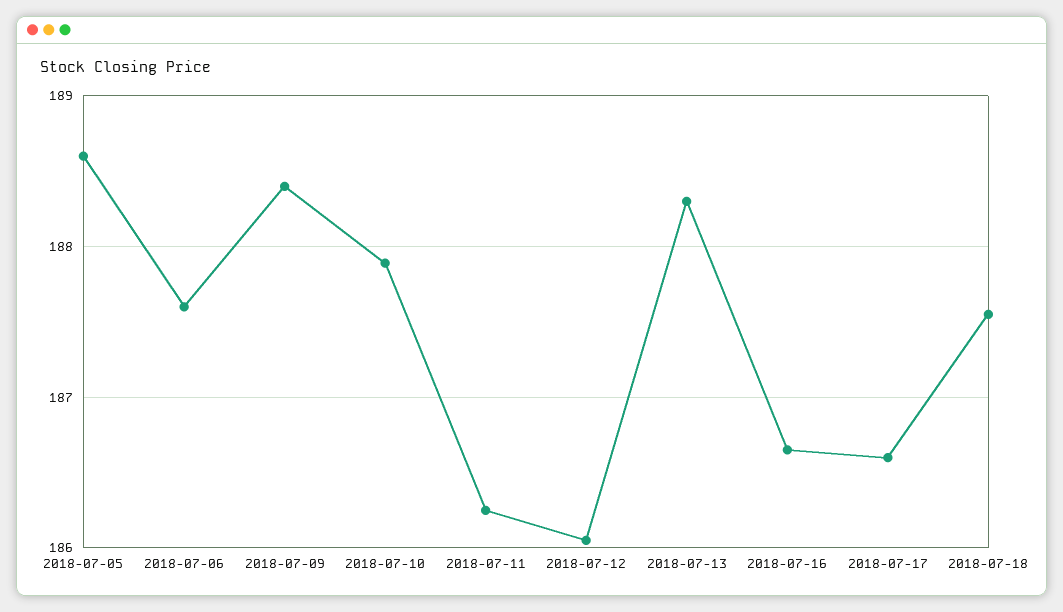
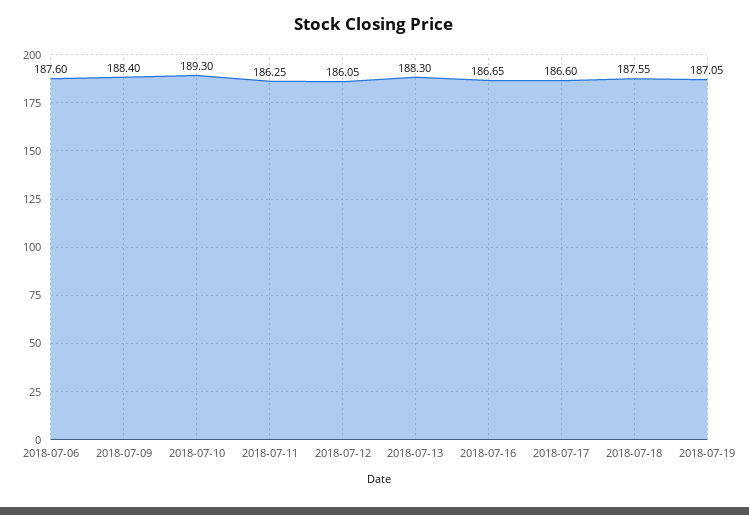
2018-07-05: 188.6 -> none
2018-07-10: 187.9 -> 189.3
2018-07-19: none -> 187.05

